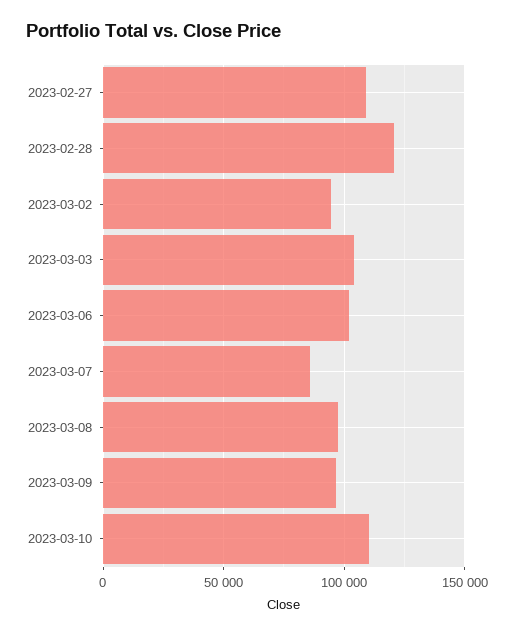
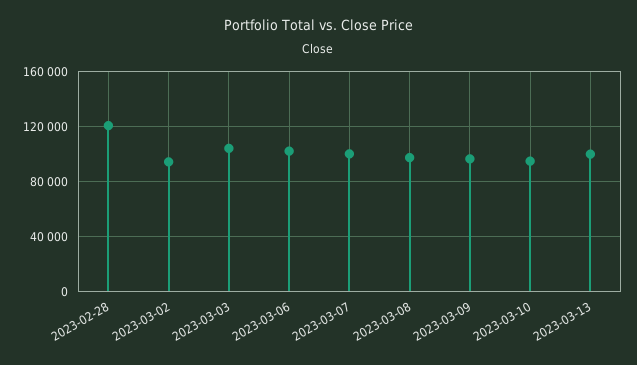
2023-02-27: 110000 -> none
2023-03-07: 85000 -> 100000
2023-03-10: 110000 -> 95000
2023-03-13: none -> 100000

